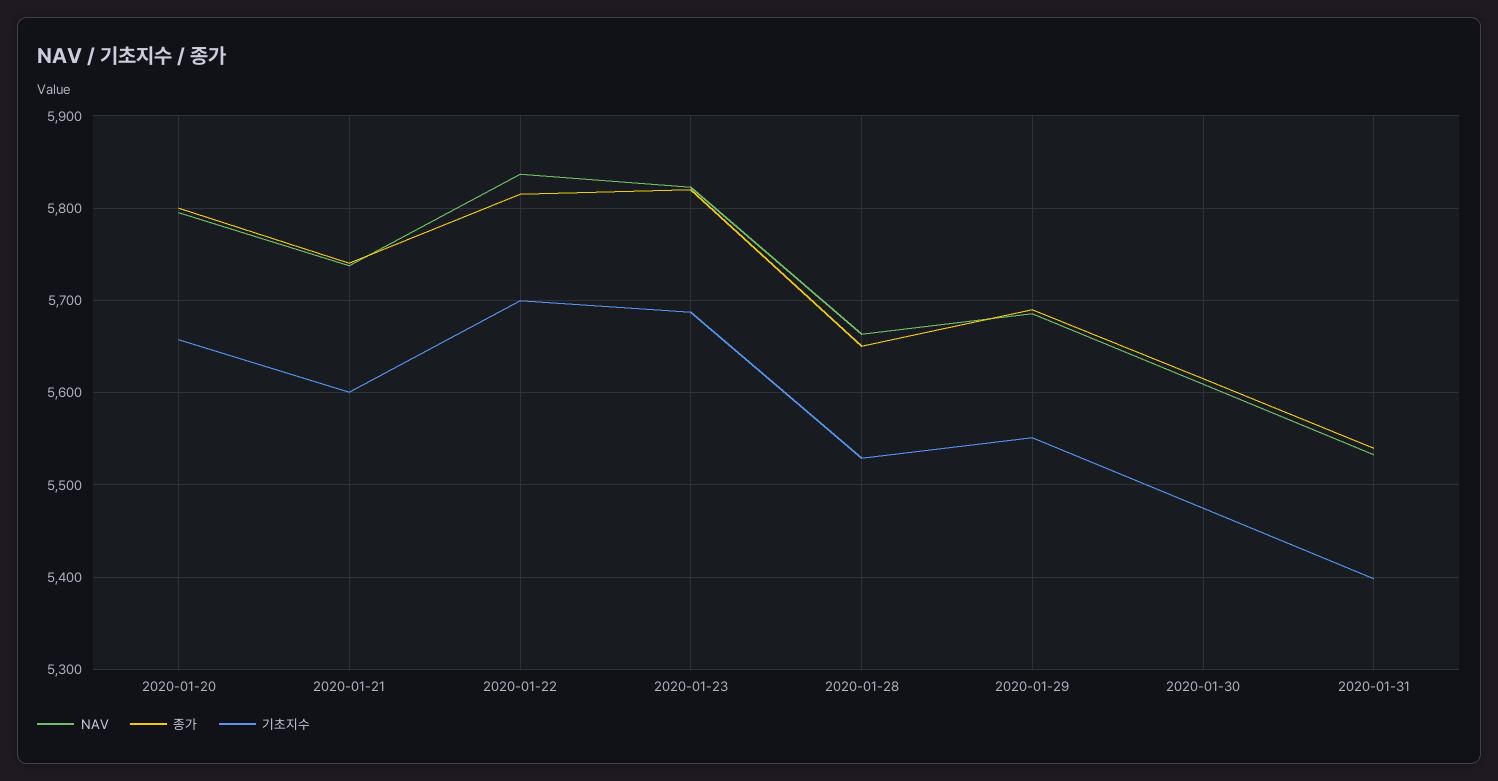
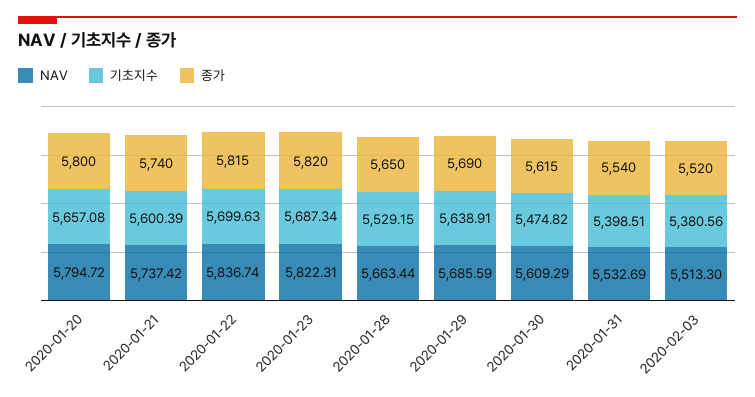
기초지수, 2020-01-29: 5550 -> 5638.91
NAV, 2020-02-03: none -> 5513.3
기초지수, 2020-02-03: none -> 5380.56
종가, 2020-02-03: none -> 5520

